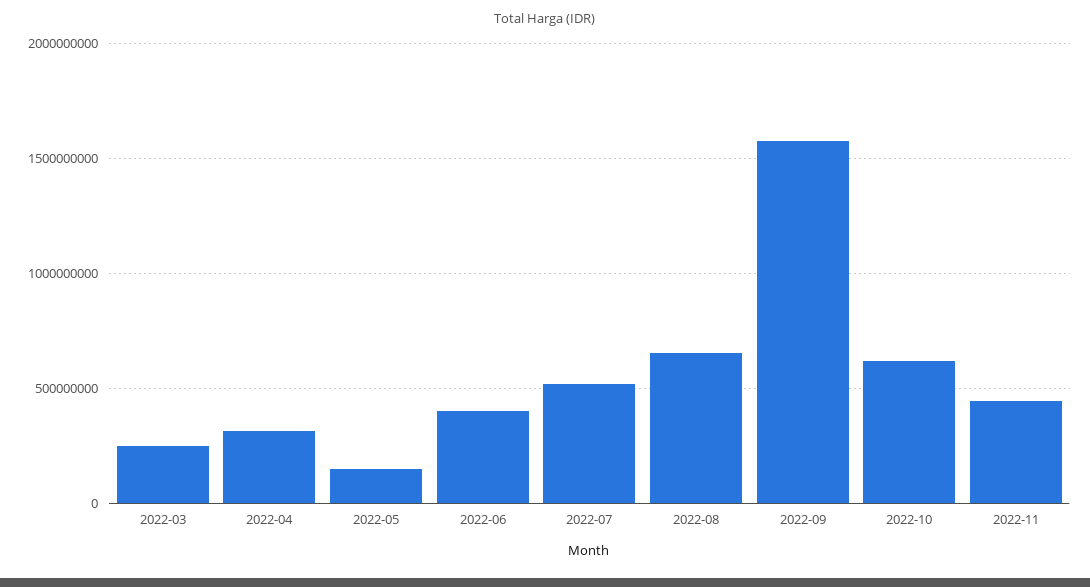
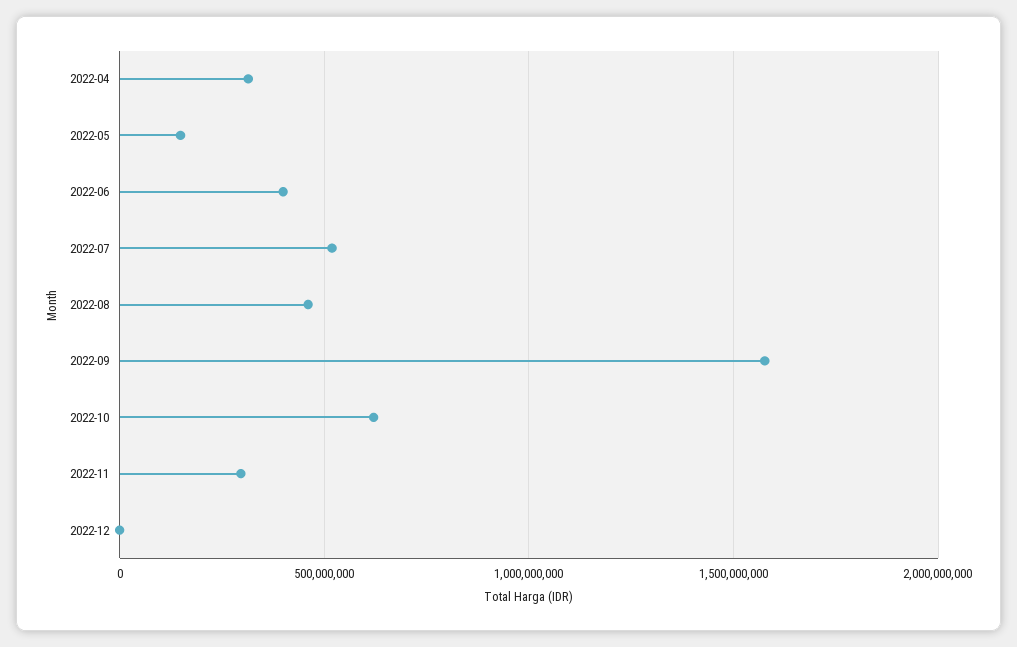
2022-03: 250000000 -> none
2022-08: 650000000 -> 450000000
2022-11: 450000000 -> 300000000
2022-12: none -> 0

